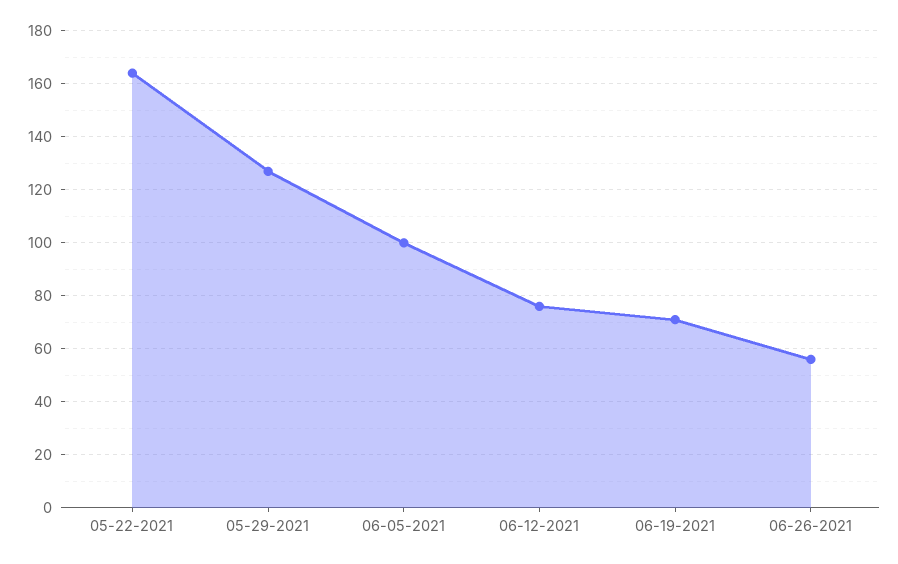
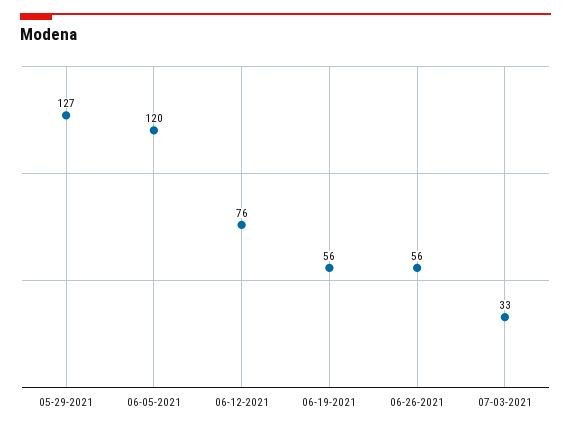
05-22-2021: 165 -> none
06-05-2021: 100 -> 120
06-19-2021: 70 -> 56
07-03-2021: none -> 33

